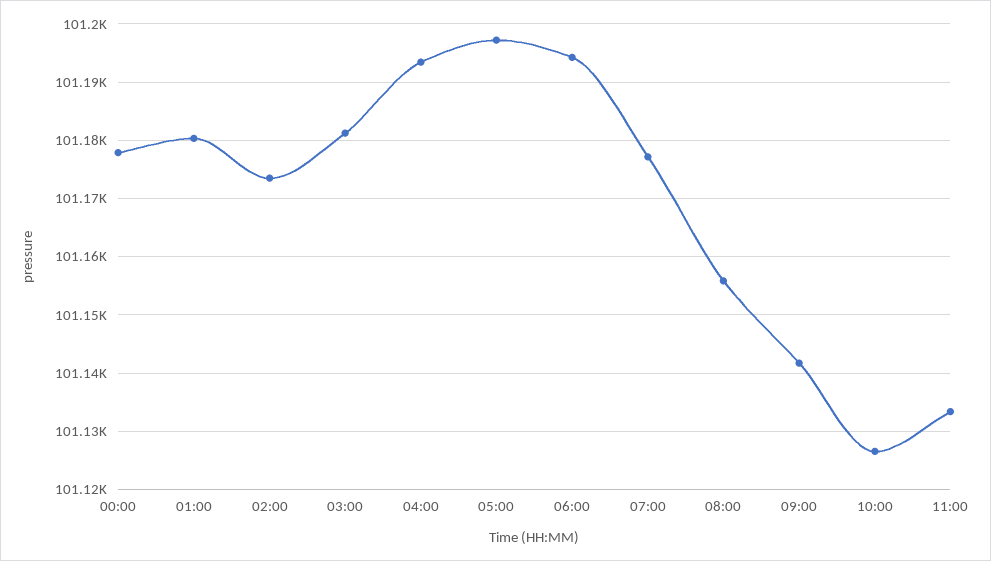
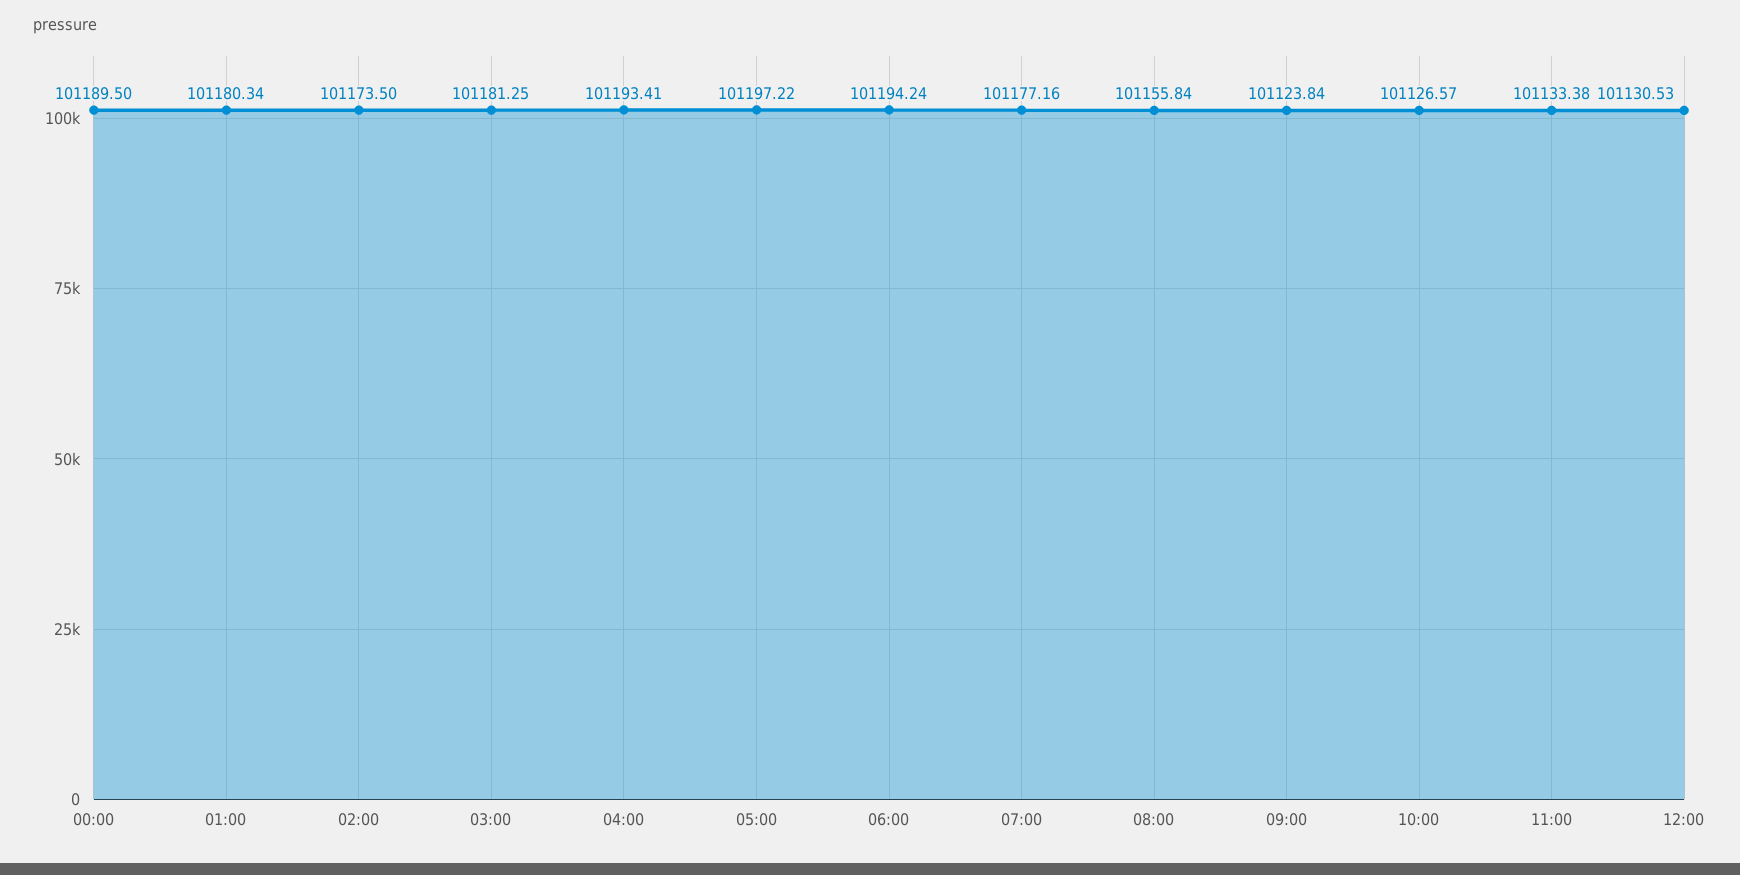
00:00: 101178 -> 101189.5
09:00: 101142 -> 101123.84
12:00: none -> 101130.53

